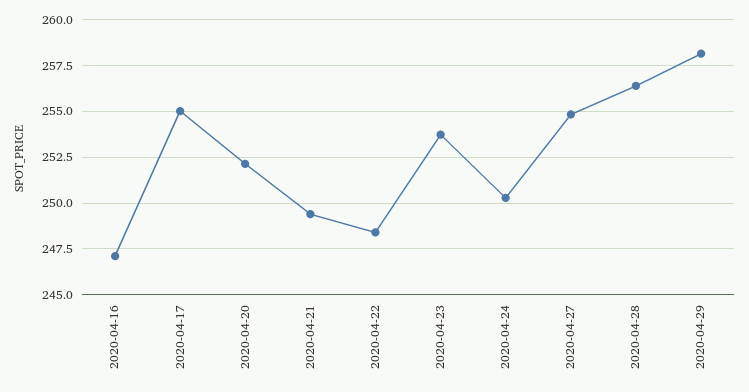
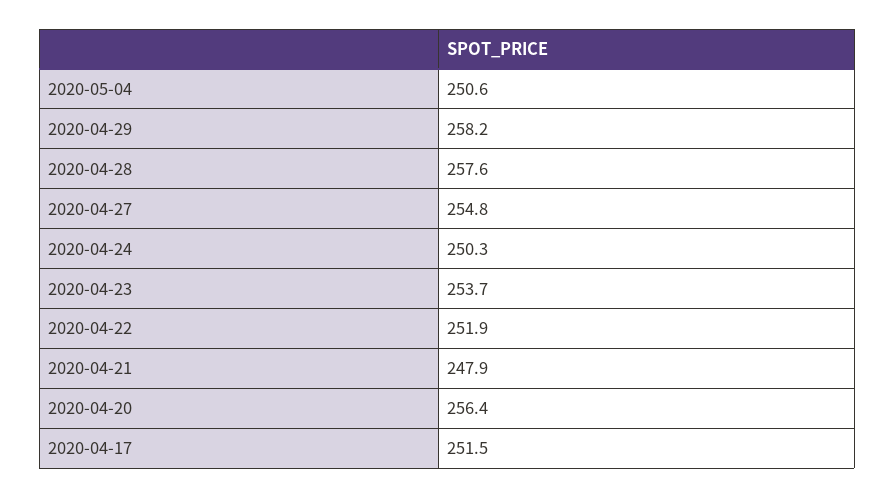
2020-04-16: 247 -> none
2020-04-17: 255 -> 251.5
2020-04-20: 252 -> 256.4
2020-04-21: 249.5 -> 247.9
2020-04-22: 248.5 -> 251.9
2020-04-28: 256.5 -> 257.6
2020-05-04: none -> 250.6

